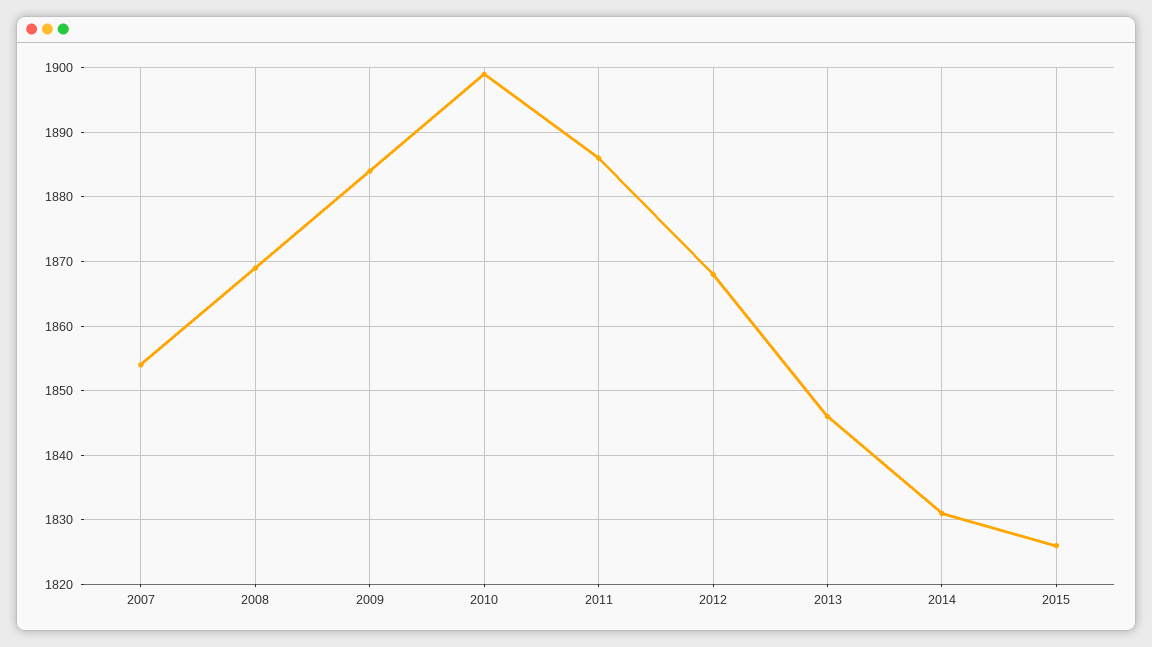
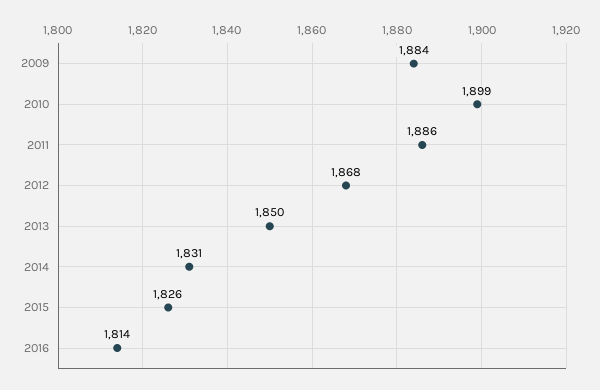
2007: 1854 -> none
2008: 1869 -> none
2013: 1846 -> 1850
2016: none -> 1814

